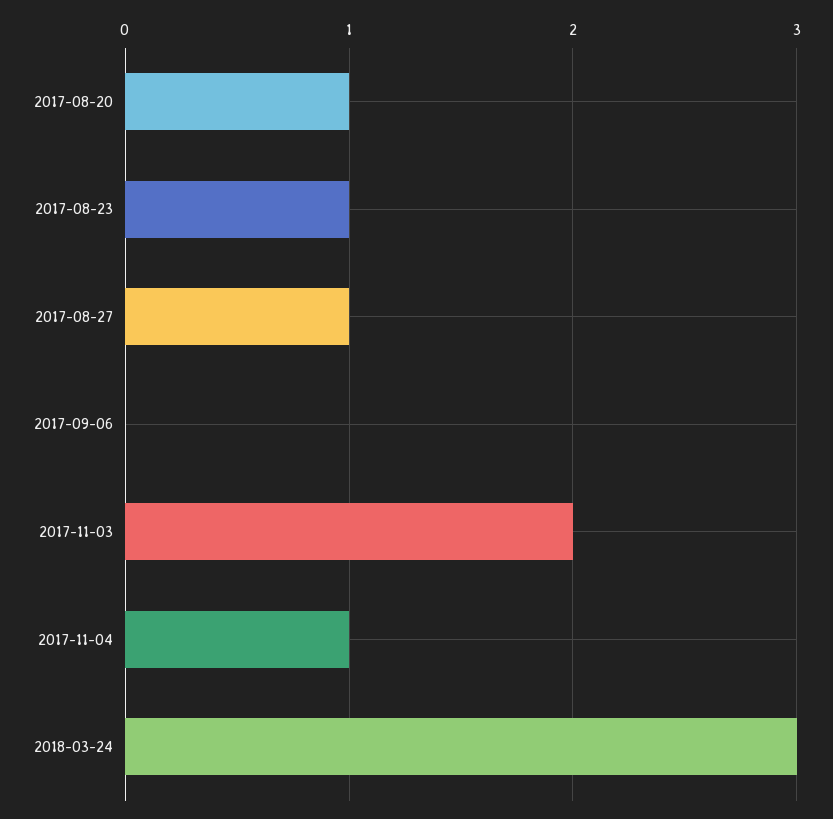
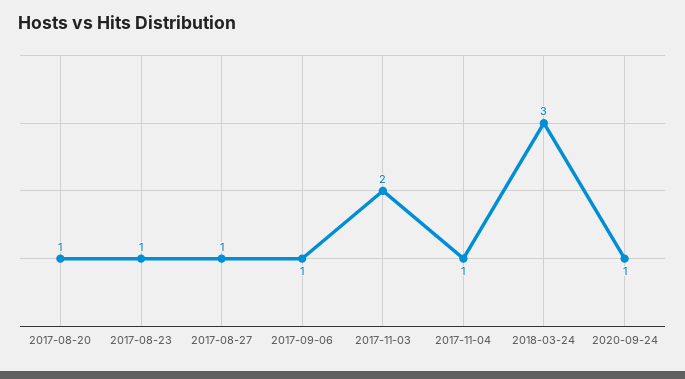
2017-09-06: 0 -> 1
2020-09-24: none -> 1

